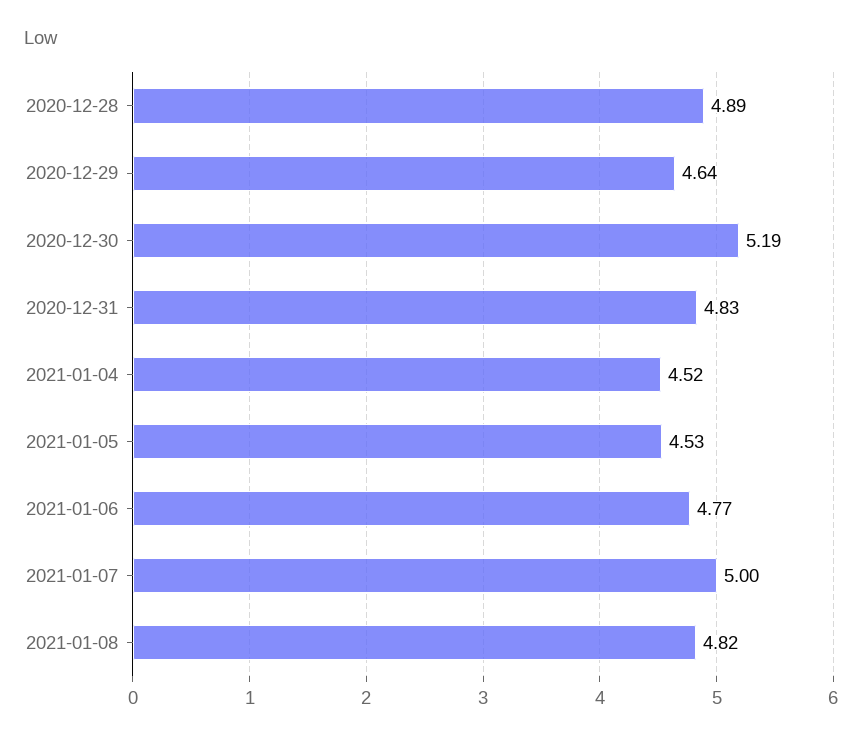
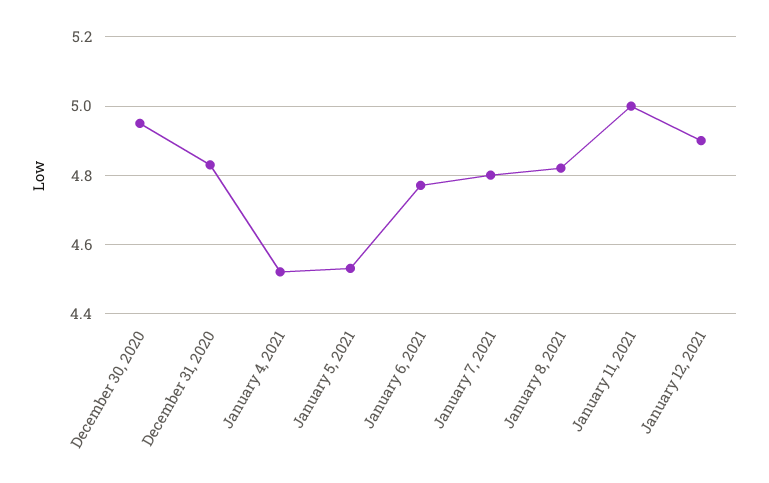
2020-12-28: 4.89 -> none
2020-12-29: 4.64 -> none
2020-12-30: 5.19 -> 4.95
2021-01-07: 5 -> 4.8
January 11, 2021: none -> 5
January 12, 2021: none -> 4.9

